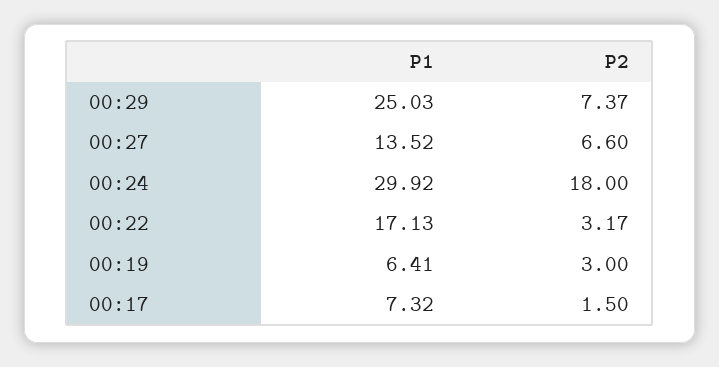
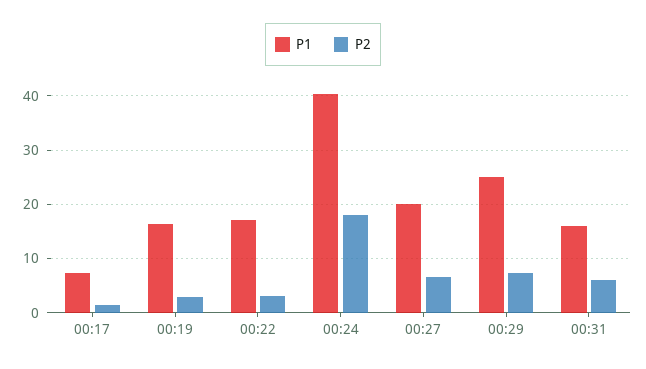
P1, 00:27: 13.52 -> 20
P1, 00:24: 29.92 -> 40
P1, 00:19: 6.41 -> 16
P1, 00:31: none -> 16
P2, 00:31: none -> 6

